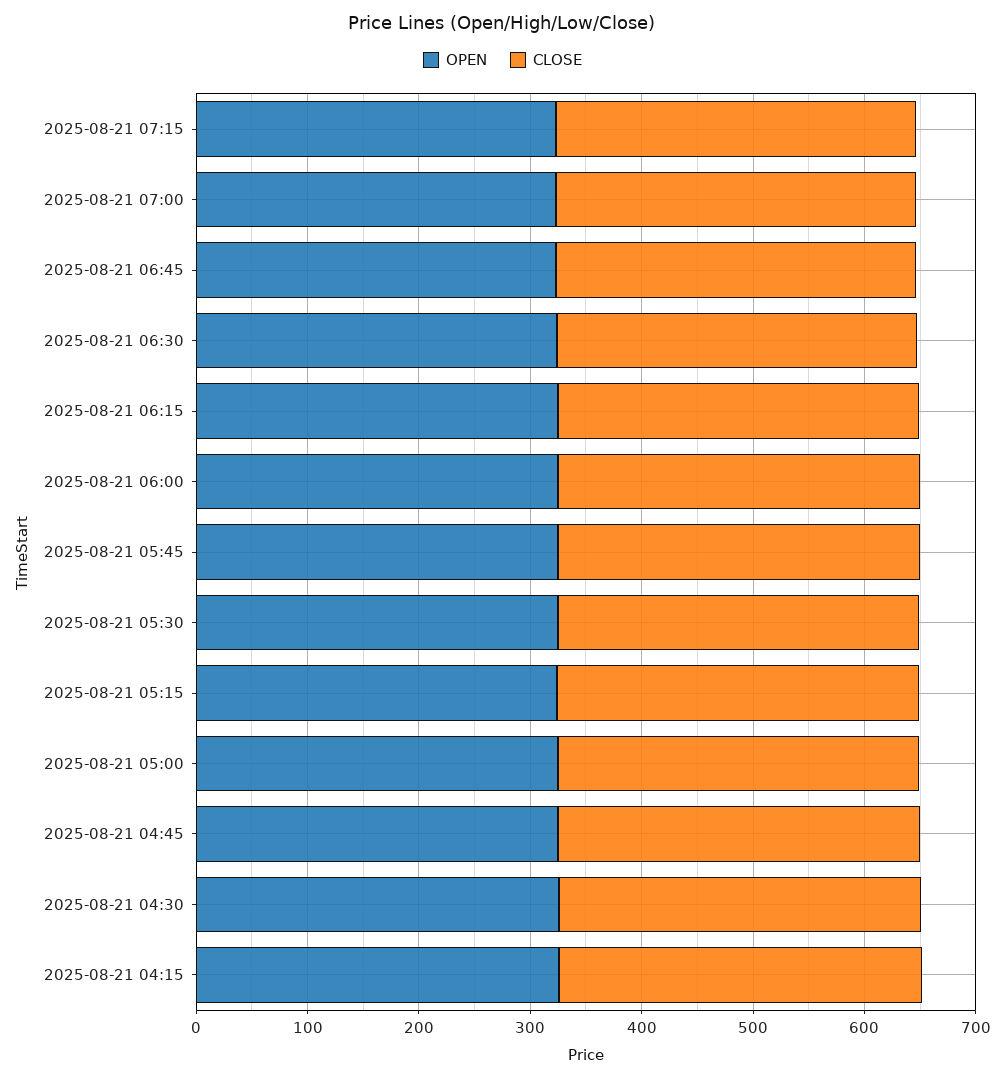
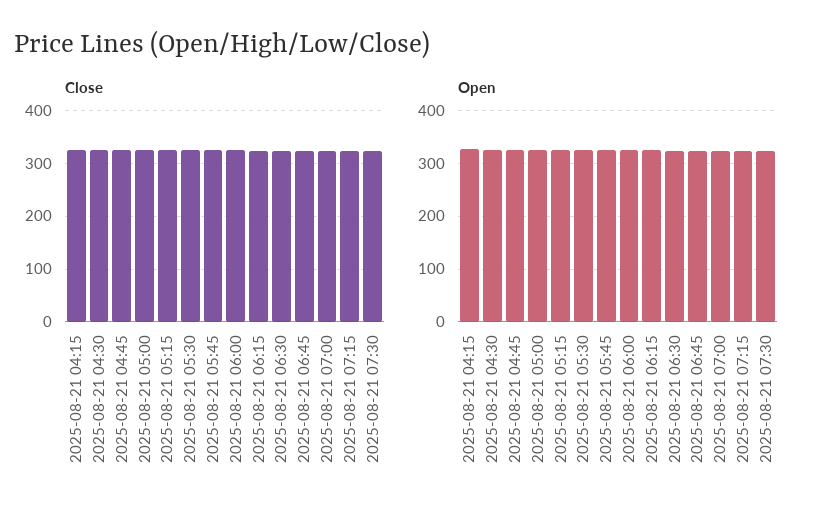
CLOSE, 2025-08-21 07:30: none -> 320
OPEN, 2025-08-21 07:30: none -> 320

